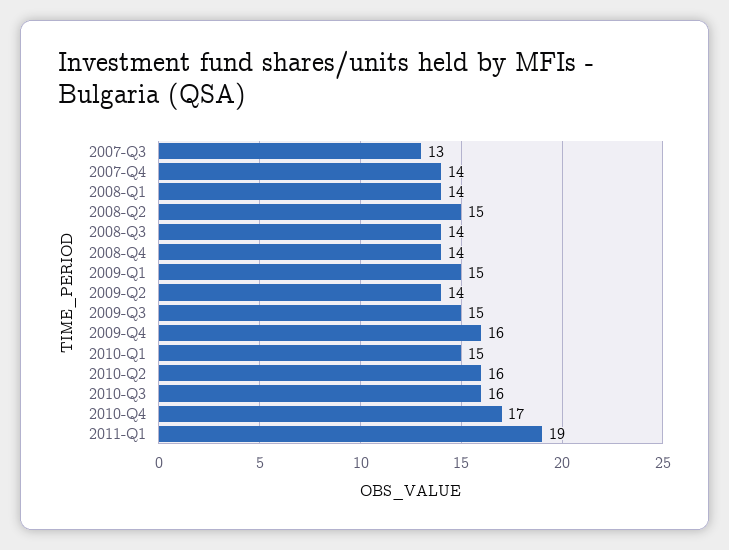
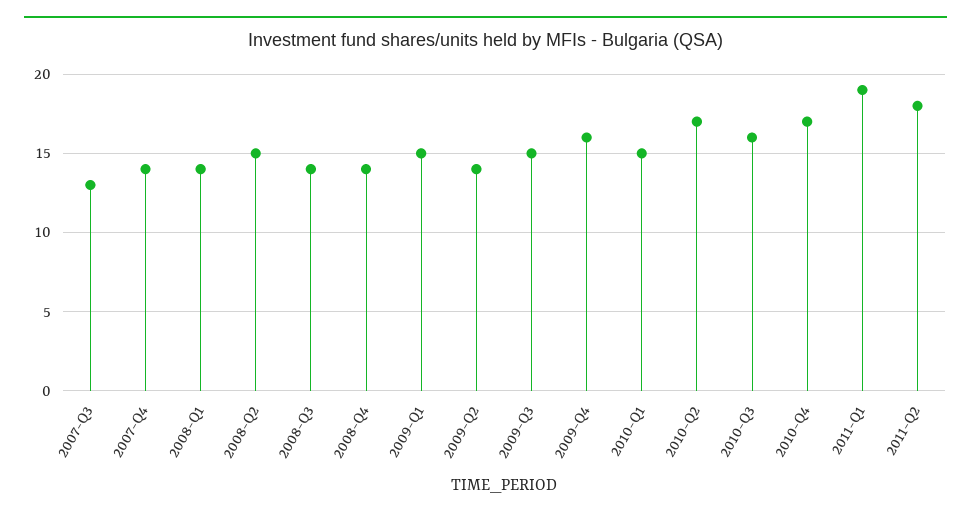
2010-Q2: 16 -> 17
2011-Q2: none -> 18

